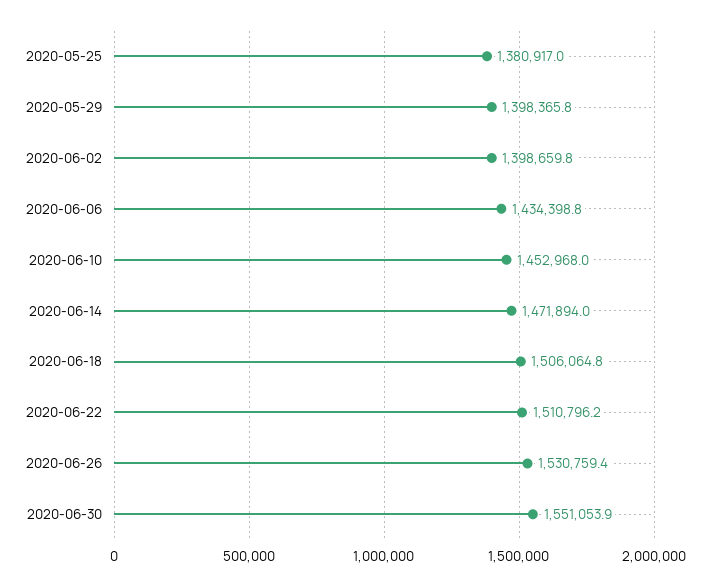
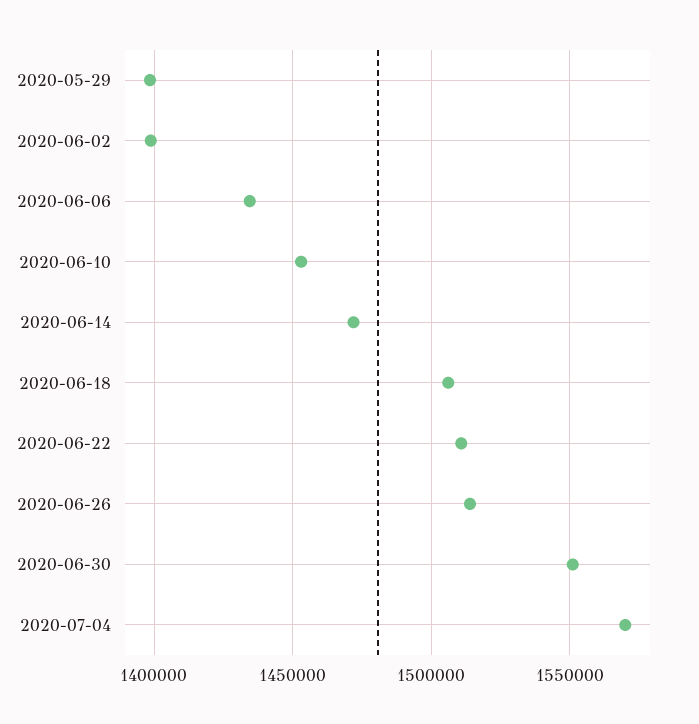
2020-05-25: 1380917 -> none
2020-06-26: 1530759.4 -> 1515000
2020-07-04: none -> 1570000

